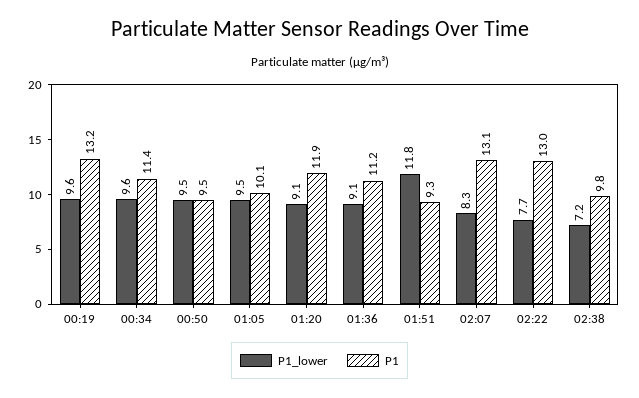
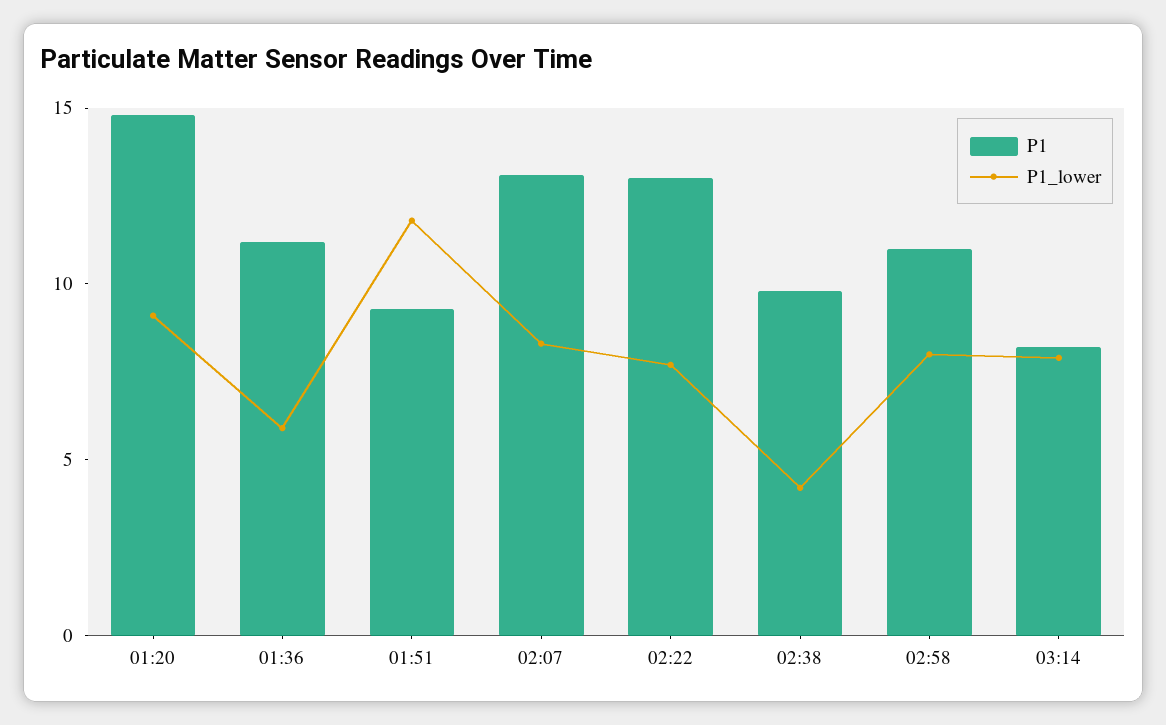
P1_lower, 00:19: 9.6 -> none
P1, 00:19: 13.2 -> none
P1_lower, 00:34: 9.6 -> none
P1, 00:34: 11.4 -> none
P1_lower, 00:50: 9.5 -> none
P1, 00:50: 9.5 -> none
P1_lower, 01:05: 9.5 -> none
P1, 01:05: 10.1 -> none
P1, 01:20: 11.9 -> 15
P1_lower, 01:36: 9.1 -> 6
P1_lower, 02:38: 7.2 -> 4
P1, 02:58: none -> 11
P1_lower, 02:58: none -> 8
P1, 03:14: none -> 8
P1_lower, 03:14: none -> 8

